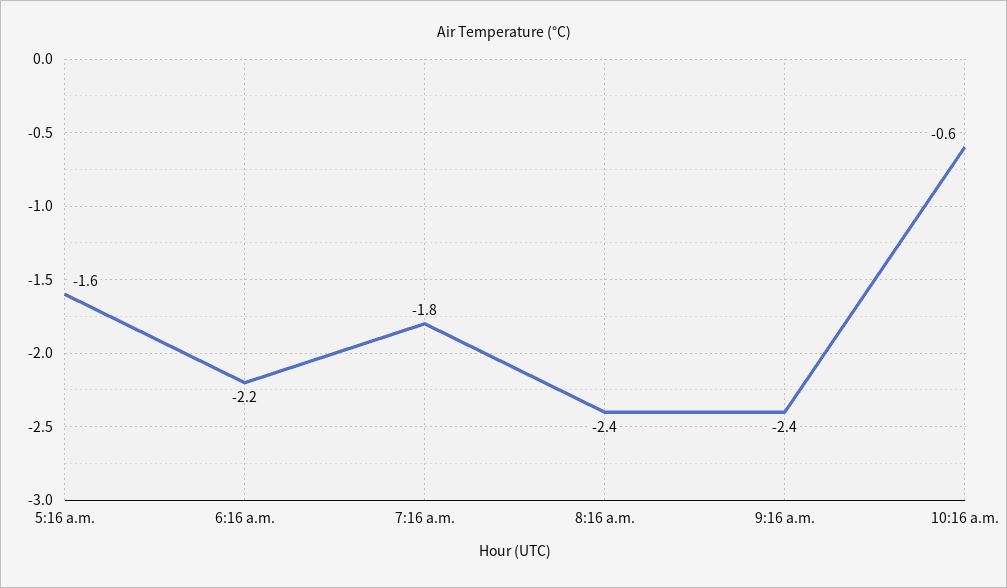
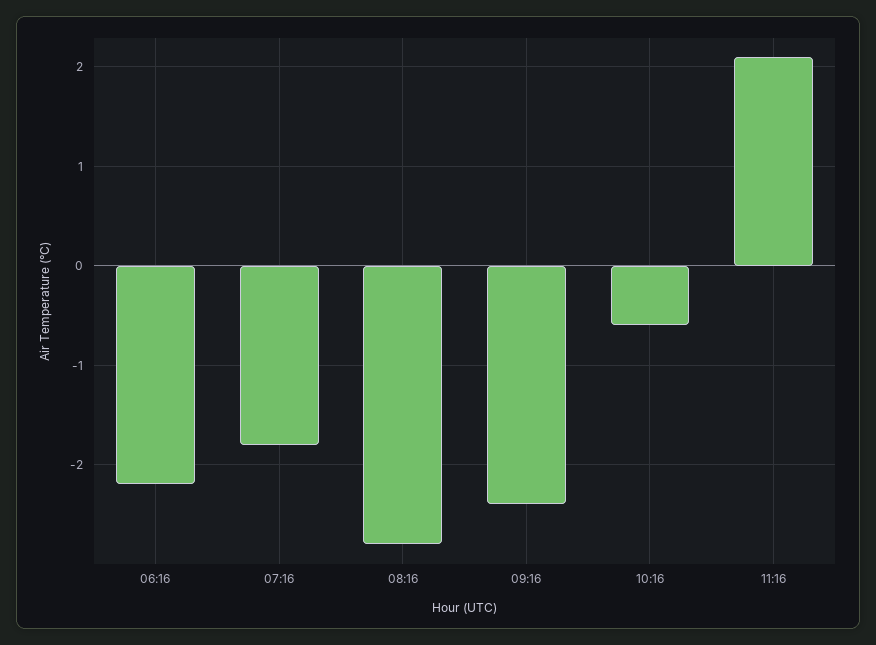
5:16 a.m.: -1.6 -> none
8:16 a.m.: -2.4 -> -2.8
11:16: none -> 2.1

